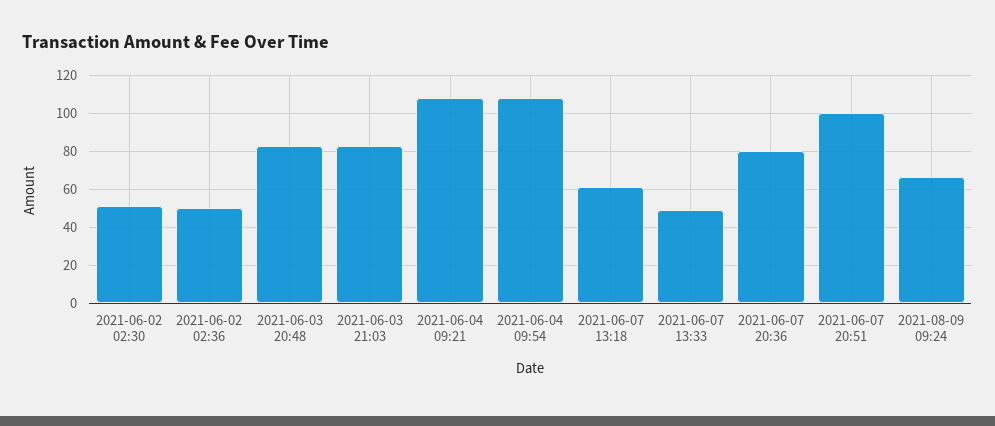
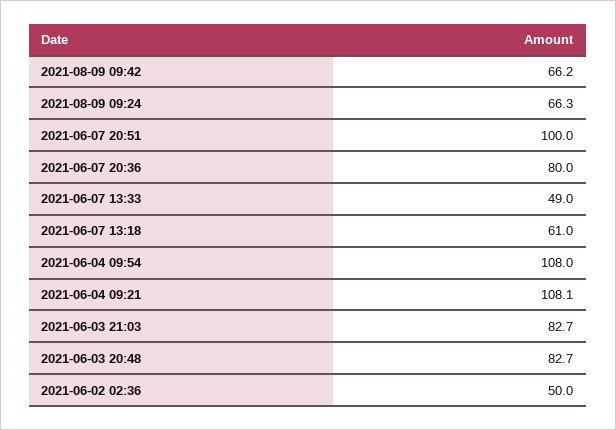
2021-06-02 02:30: 50 -> none
2021-08-09 09:42: none -> 66.2

